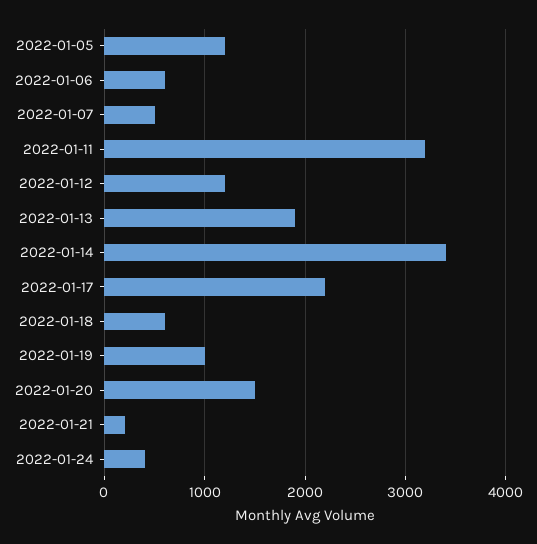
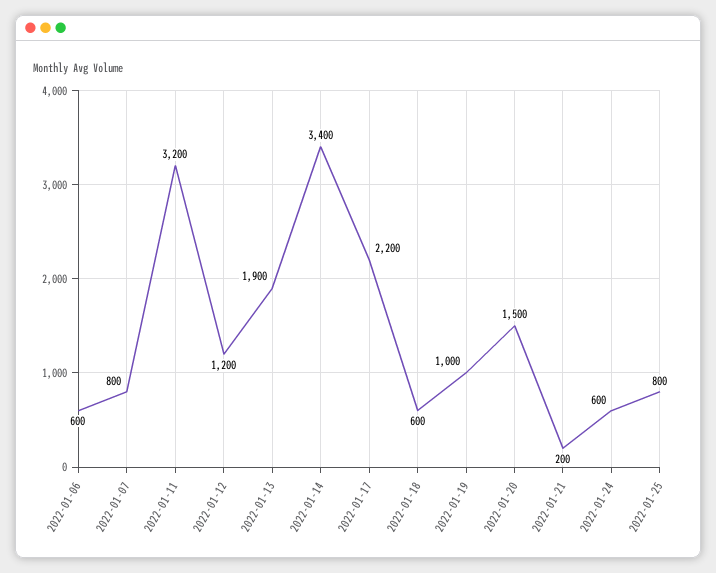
2022-01-05: 1200 -> none
2022-01-07: 500 -> 800
2022-01-24: 400 -> 600
2022-01-25: none -> 800

